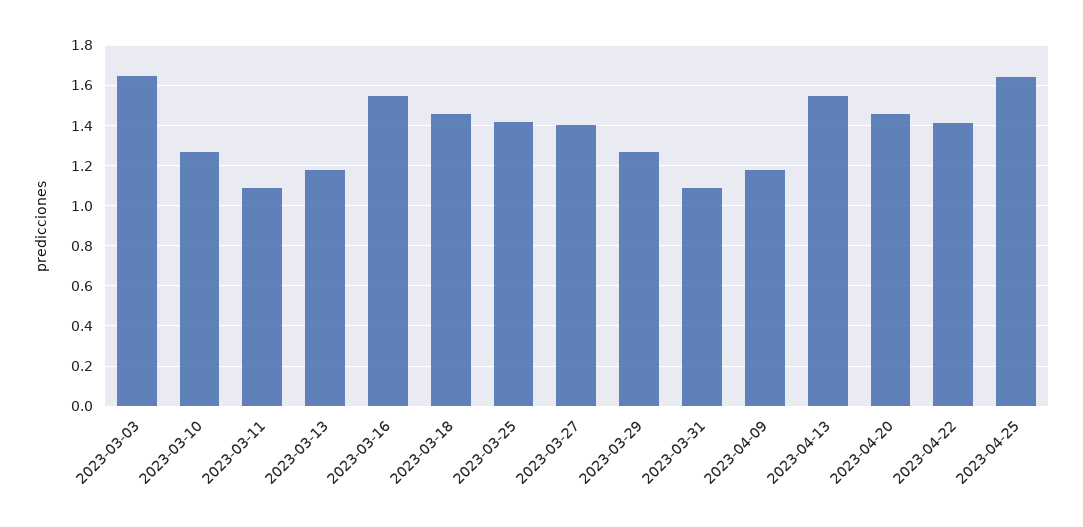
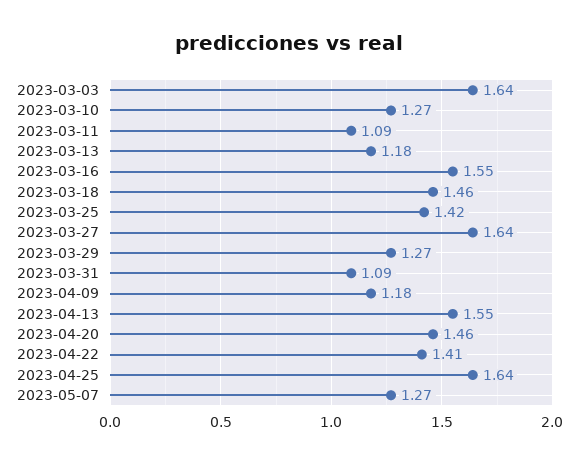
2023-03-27: 1.4 -> 1.64
2023-05-07: none -> 1.27

